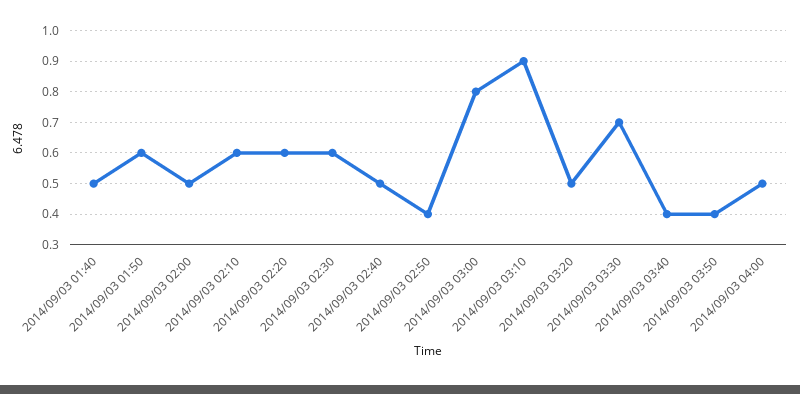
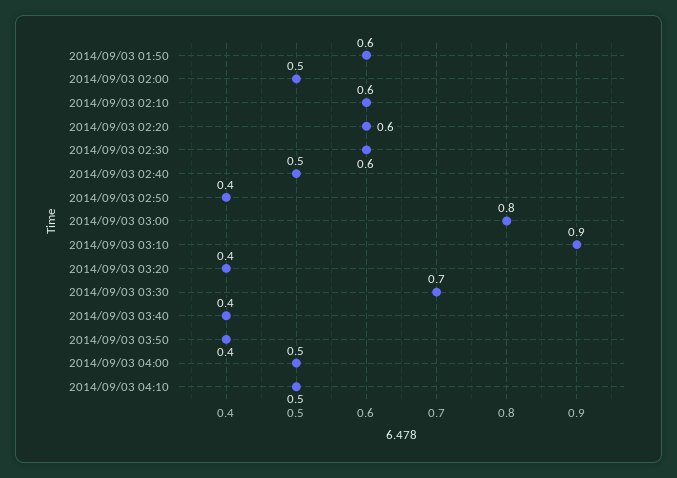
2014/09/03 01:40: 0.5 -> none
2014/09/03 03:20: 0.5 -> 0.4
2014/09/03 04:10: none -> 0.5

